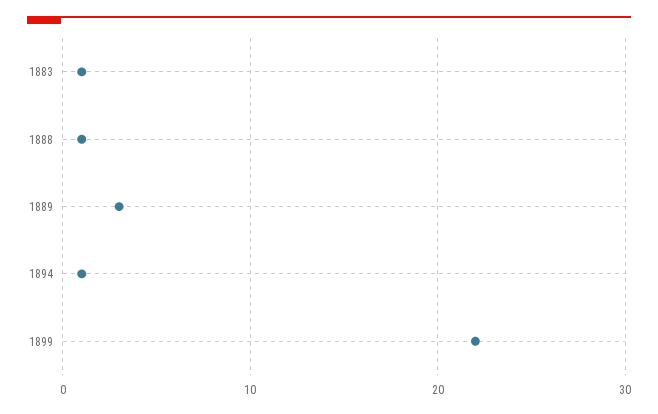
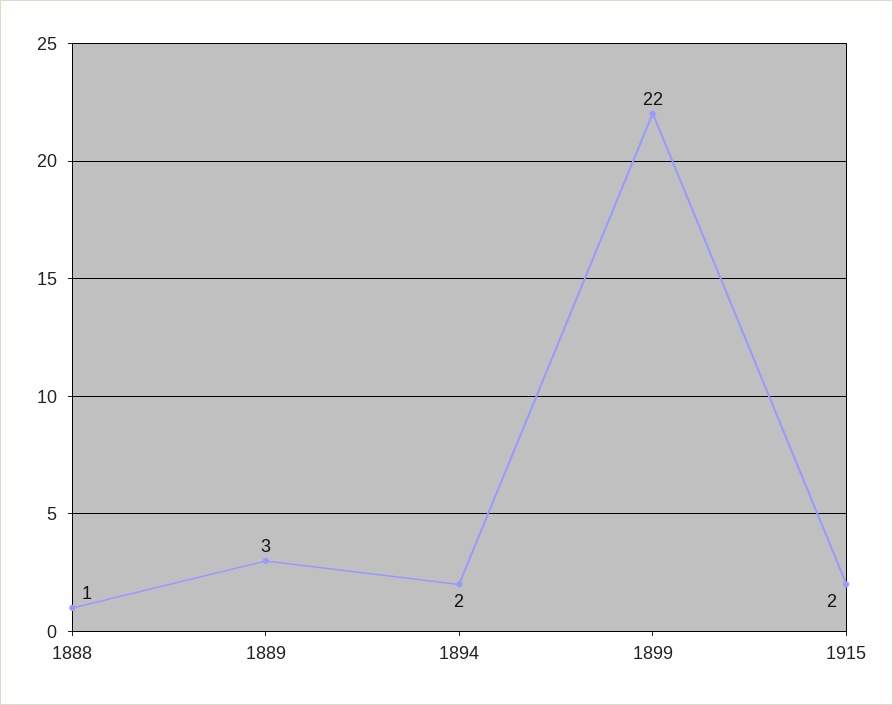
1883: 1 -> none
1894: 1 -> 2
1915: none -> 2

